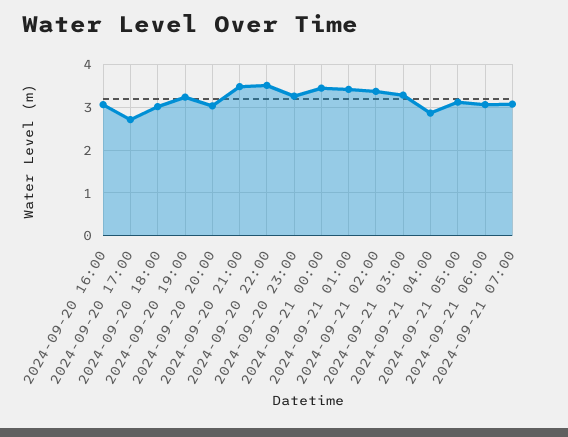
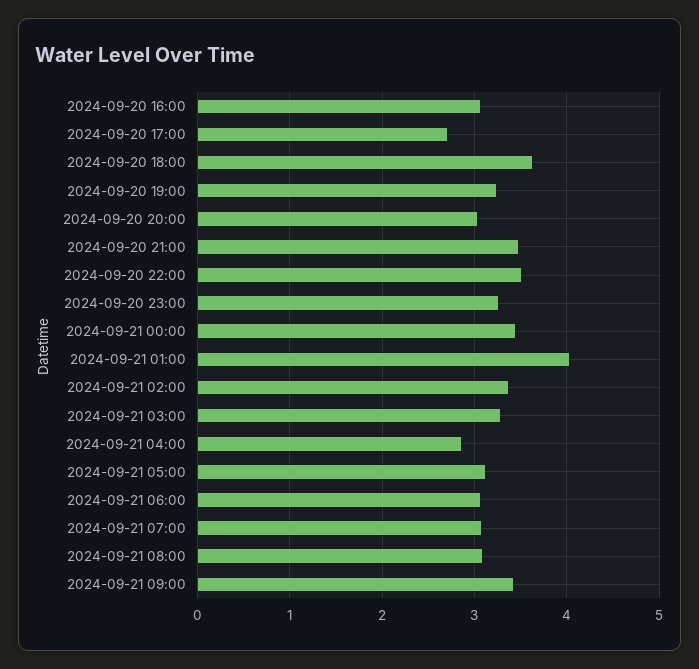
2024-09-20 18:00: 3 -> 3.6
2024-09-21 01:00: 3.4 -> 4
2024-09-21 08:00: none -> 3.1
2024-09-21 09:00: none -> 3.4

